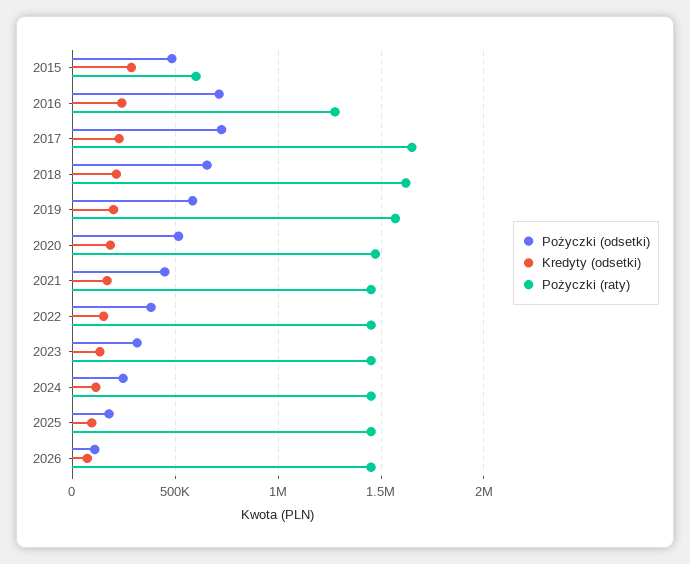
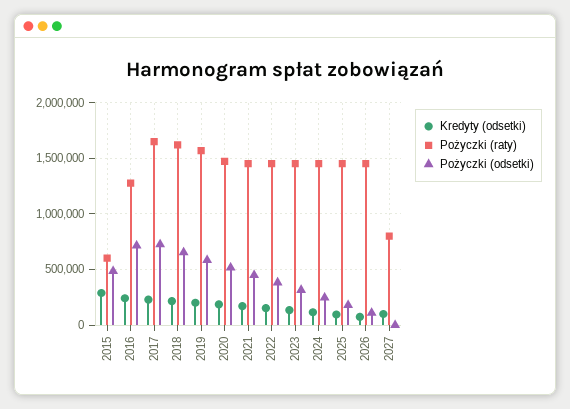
Kredyty (odsetki), 2027: none -> 100000
Pożyczki (raty), 2027: none -> 800000
Pożyczki (odsetki), 2027: none -> 0

